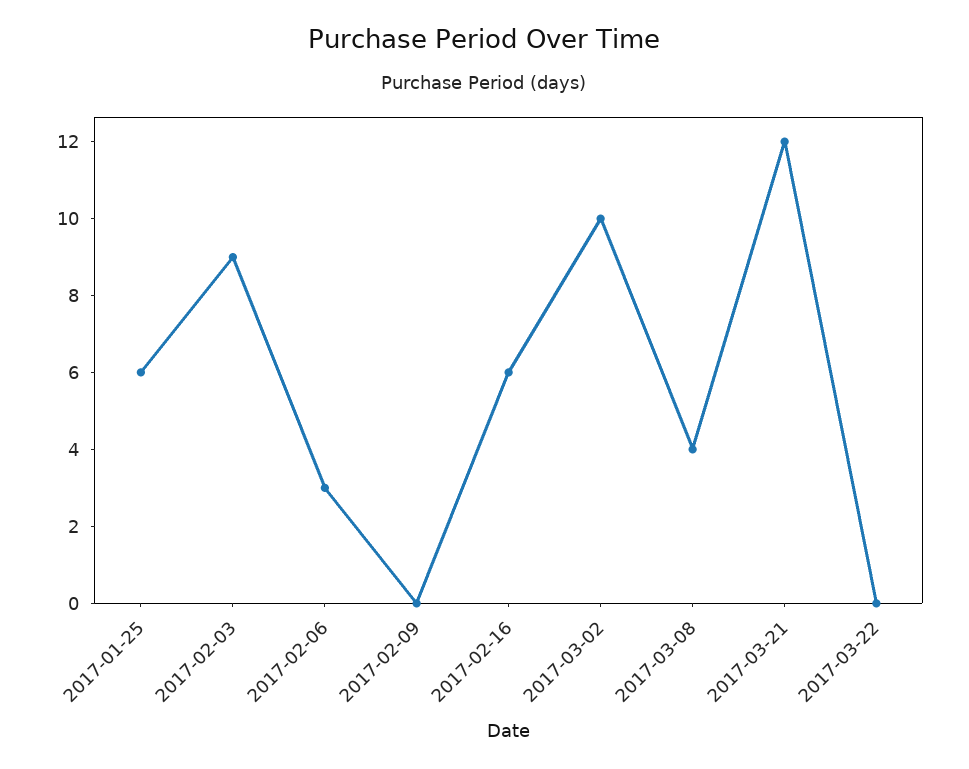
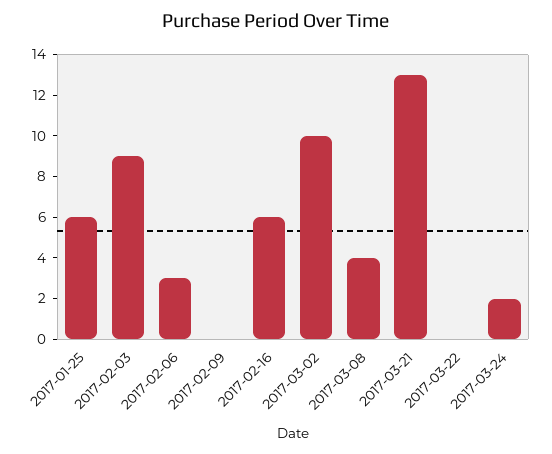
2017-03-21: 12 -> 13
2017-03-24: none -> 2

